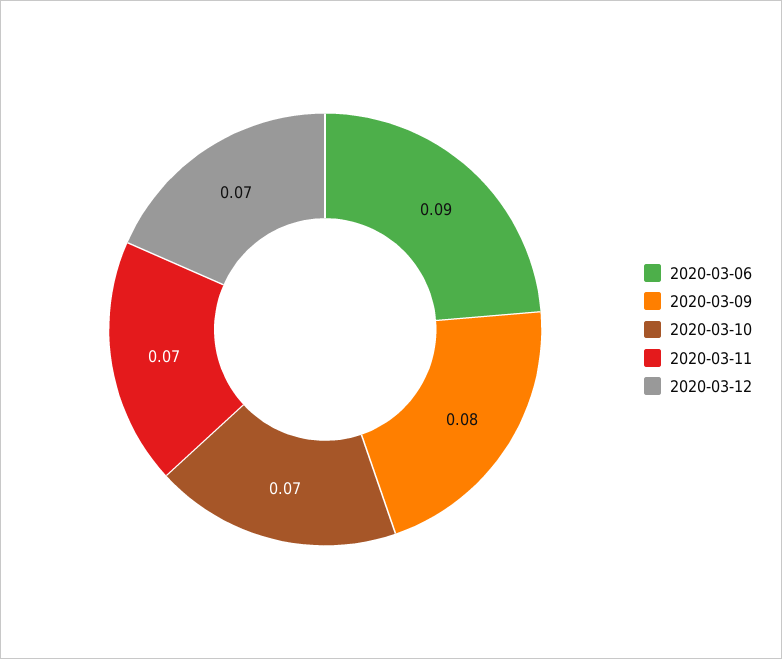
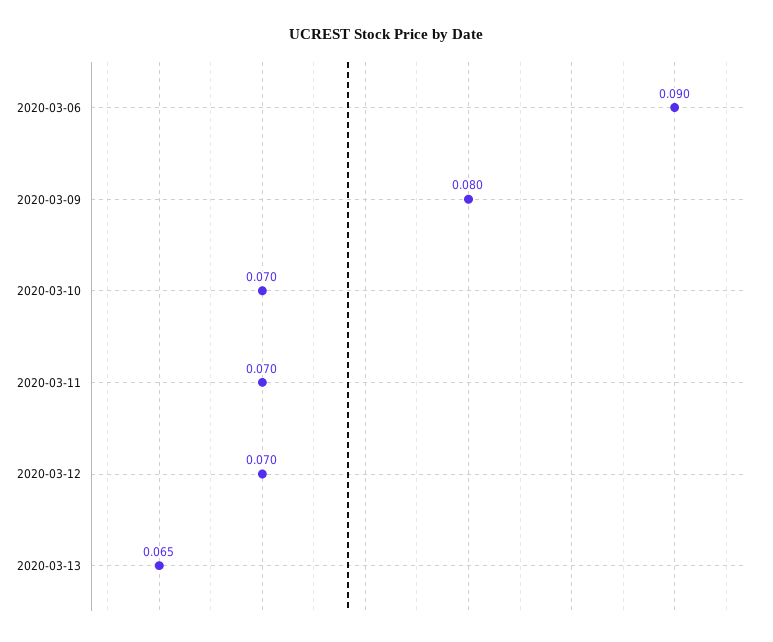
2020-03-13: none -> 0.065

